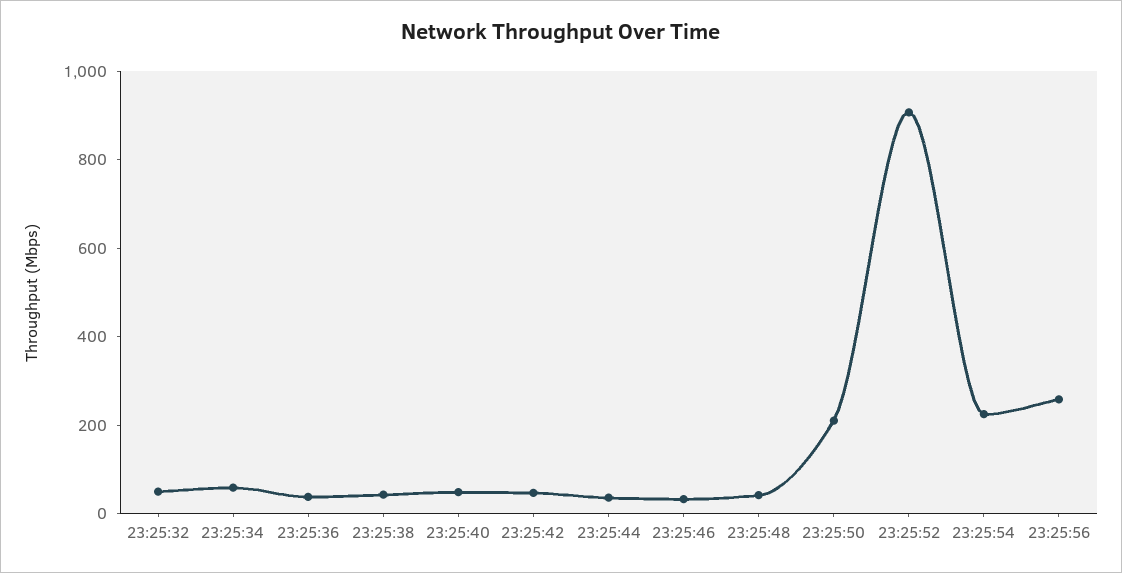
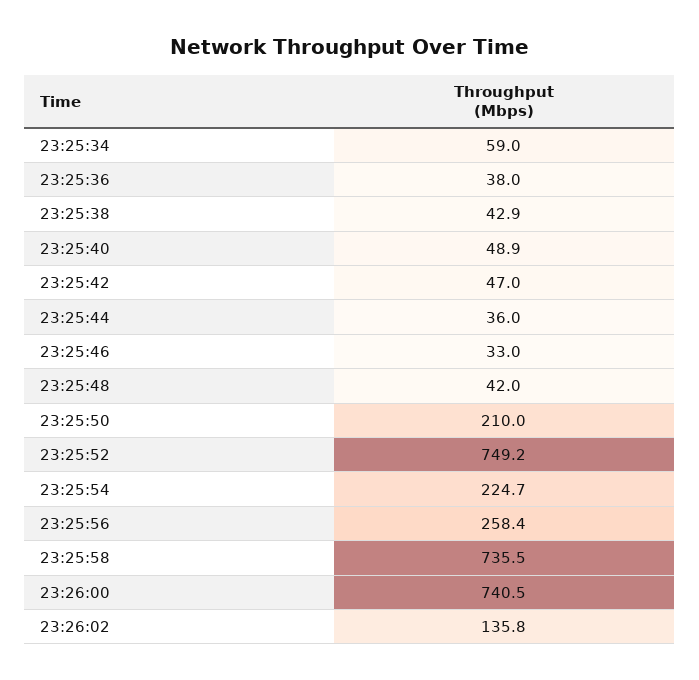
23:25:32: 50 -> none
23:25:52: 900 -> 749.2
23:25:58: none -> 735.5
23:26:00: none -> 740.5
23:26:02: none -> 135.8

